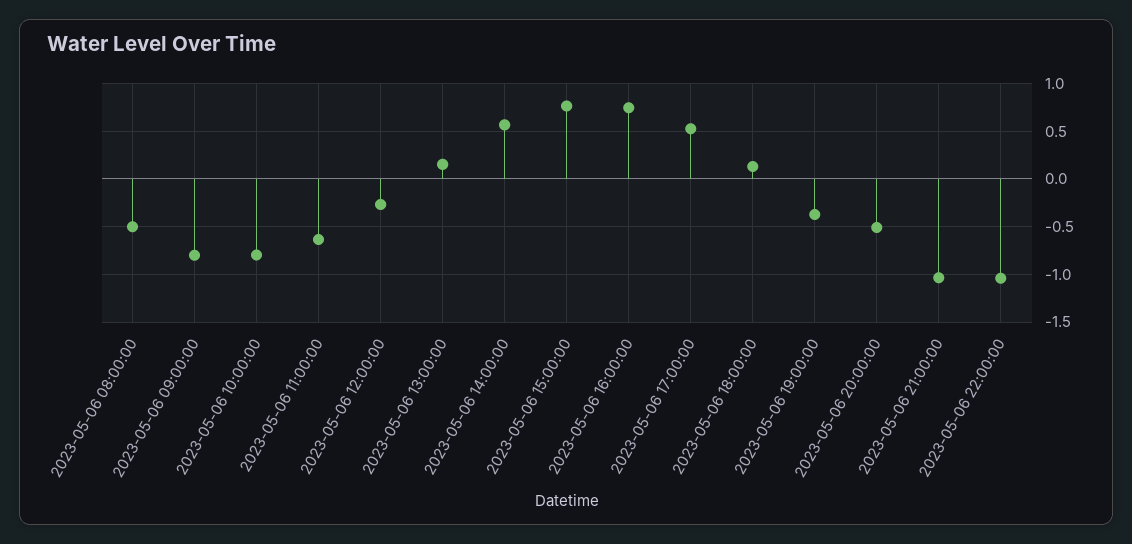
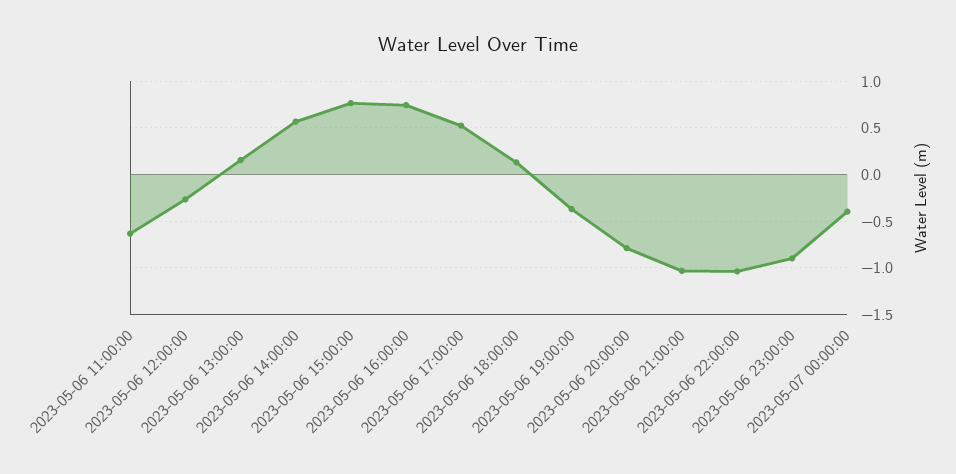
2023-05-06 08:00:00: -0.5 -> none
2023-05-06 09:00:00: -0.8 -> none
2023-05-06 10:00:00: -0.8 -> none
2023-05-06 20:00:00: -0.5 -> -0.8
2023-05-06 23:00:00: none -> -0.9
2023-05-07 00:00:00: none -> -0.4

